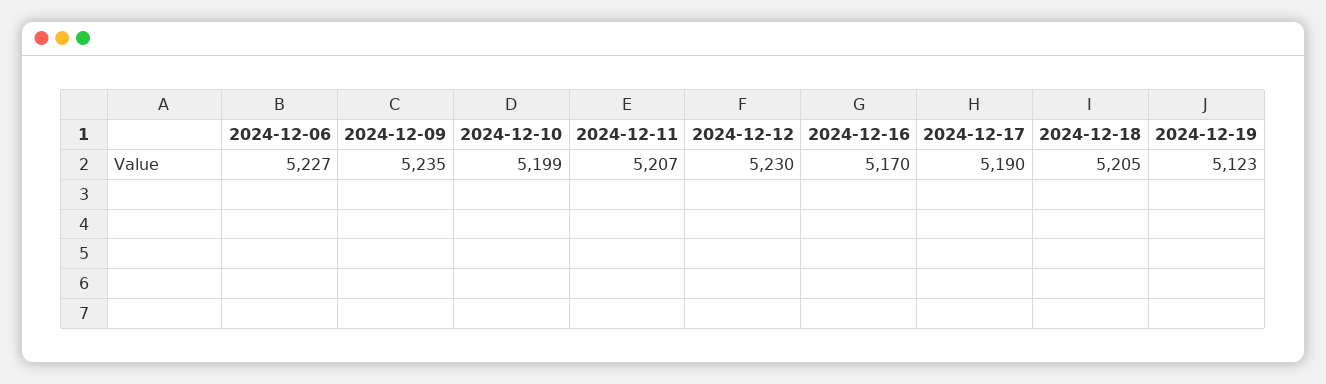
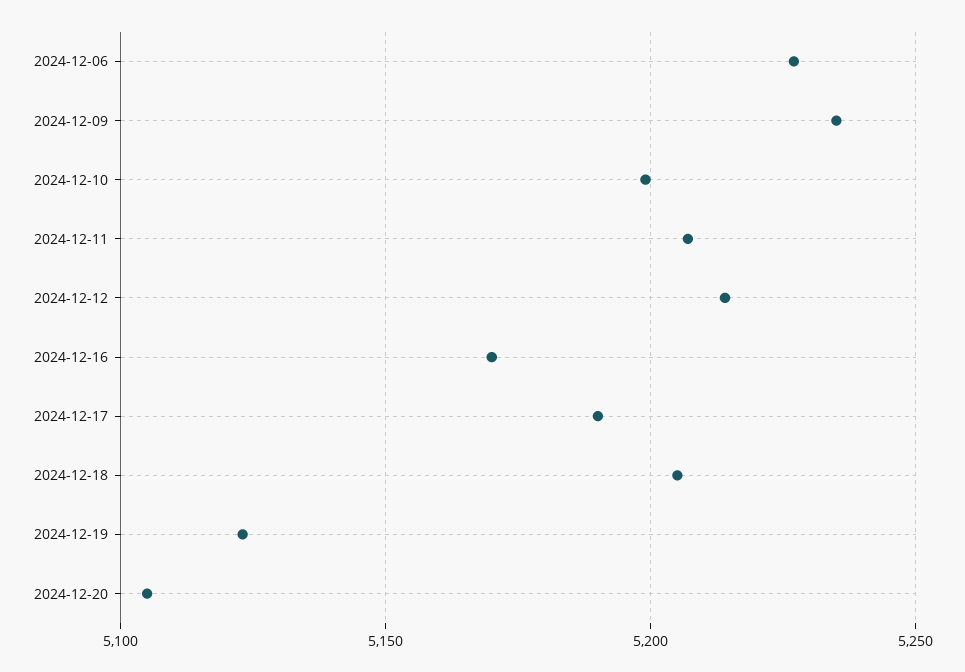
2024-12-12: 5230 -> 5215
2024-12-20: none -> 5105

